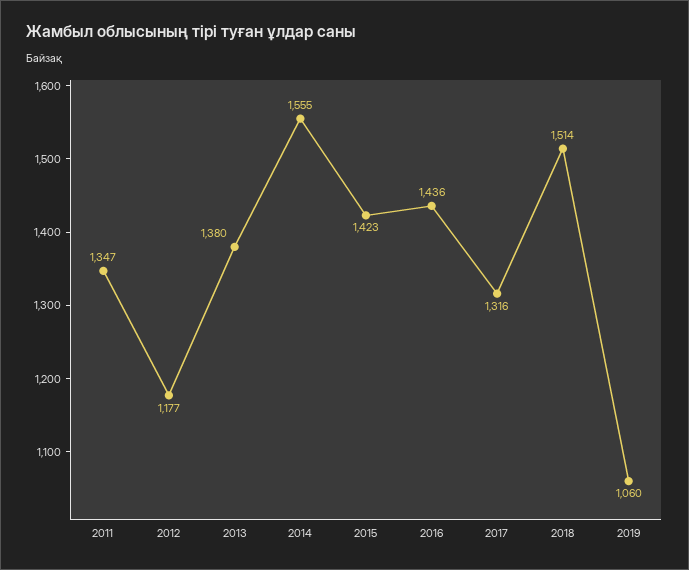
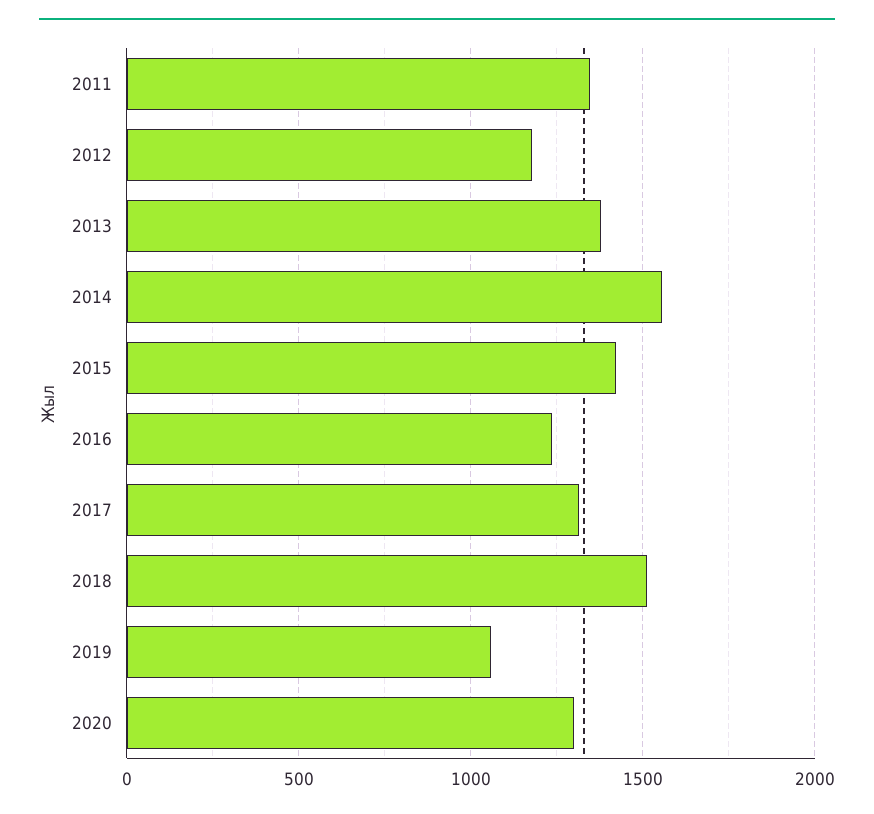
2016: 1436 -> 1250
2020: none -> 1300

